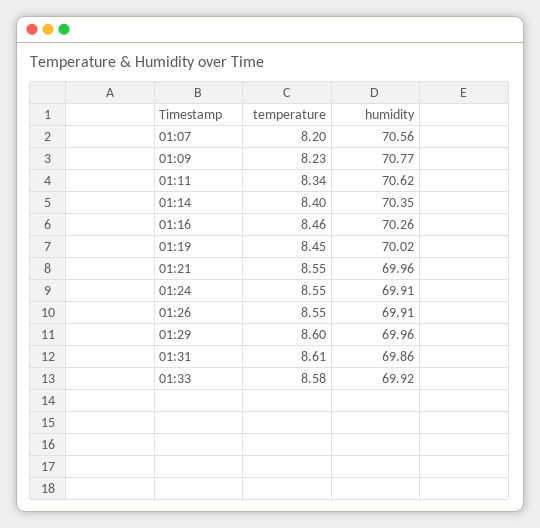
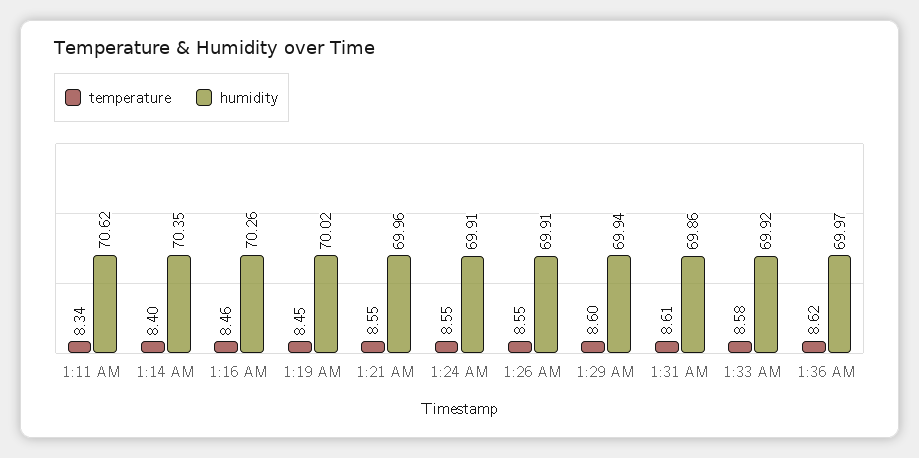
temperature, 01:07: 8.2 -> none
humidity, 01:07: 70.56 -> none
temperature, 01:09: 8.23 -> none
humidity, 01:09: 70.77 -> none
humidity, 01:29: 69.96 -> 69.94
temperature, 1:36 AM: none -> 8.62
humidity, 1:36 AM: none -> 69.97

